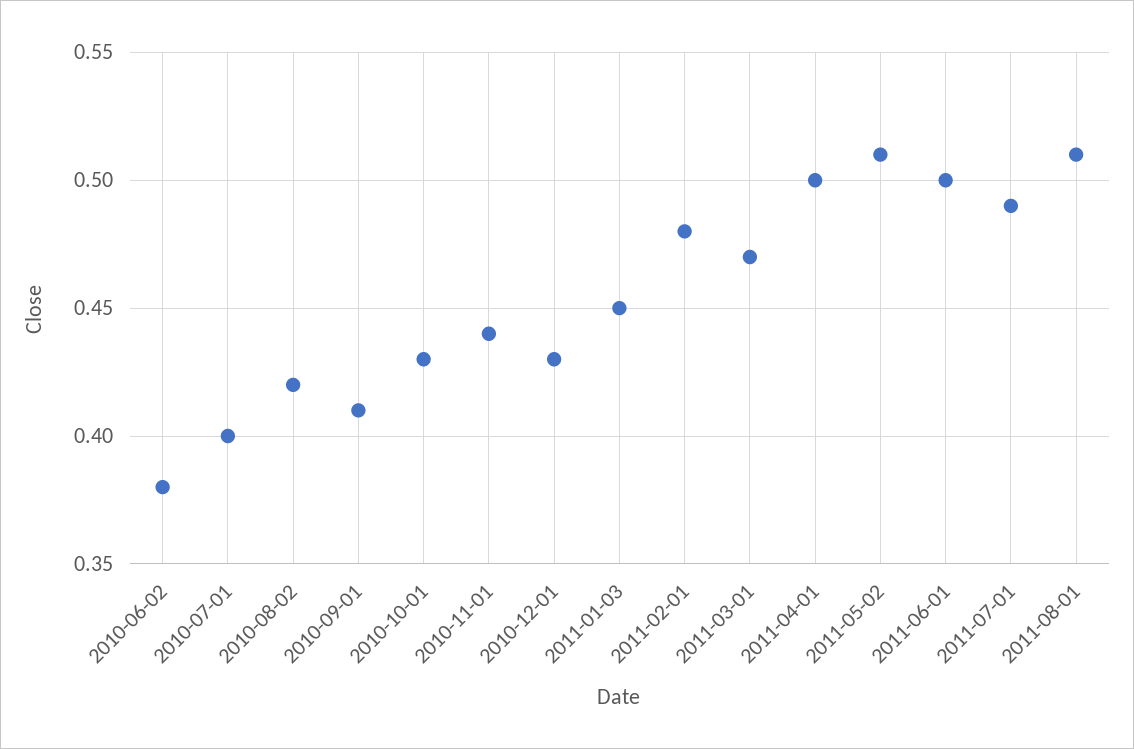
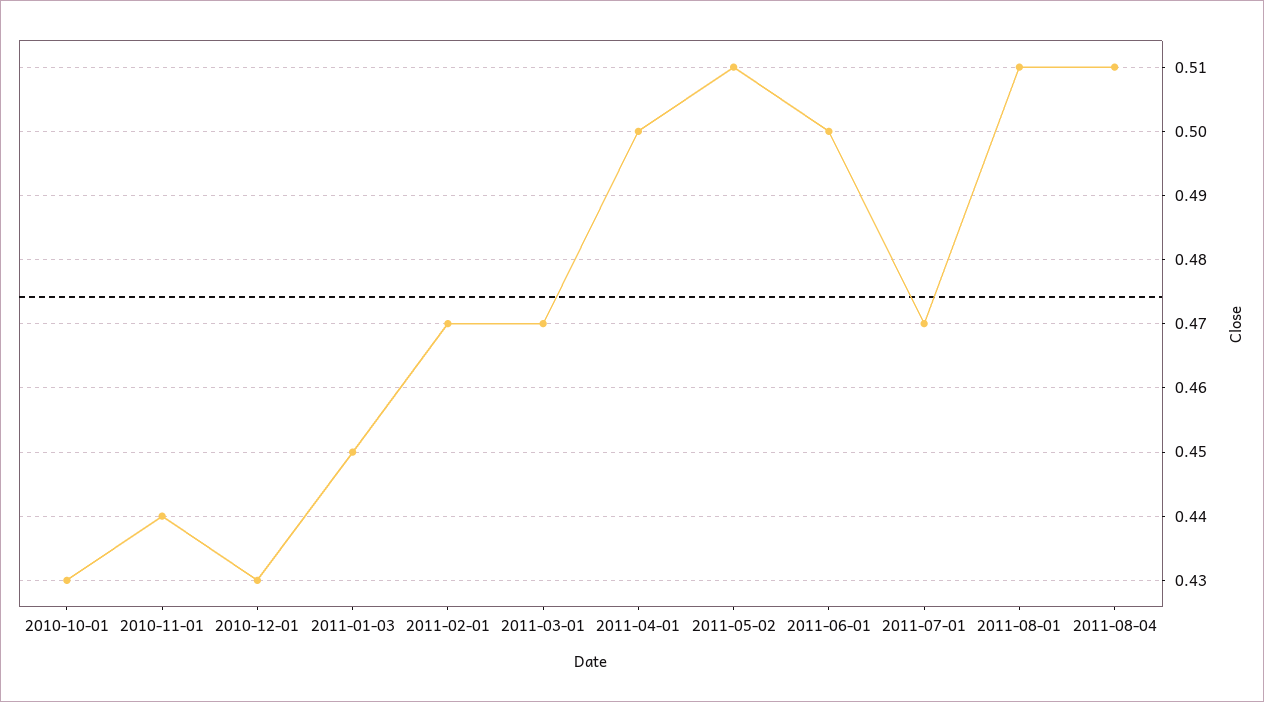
2010-06-02: 0.38 -> none
2010-07-01: 0.4 -> none
2010-08-02: 0.42 -> none
2010-09-01: 0.41 -> none
2011-02-01: 0.48 -> 0.47
2011-07-01: 0.49 -> 0.47
2011-08-04: none -> 0.51

